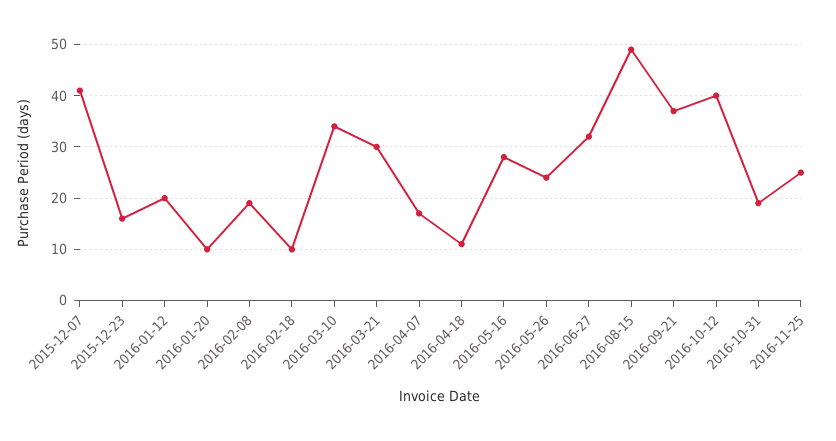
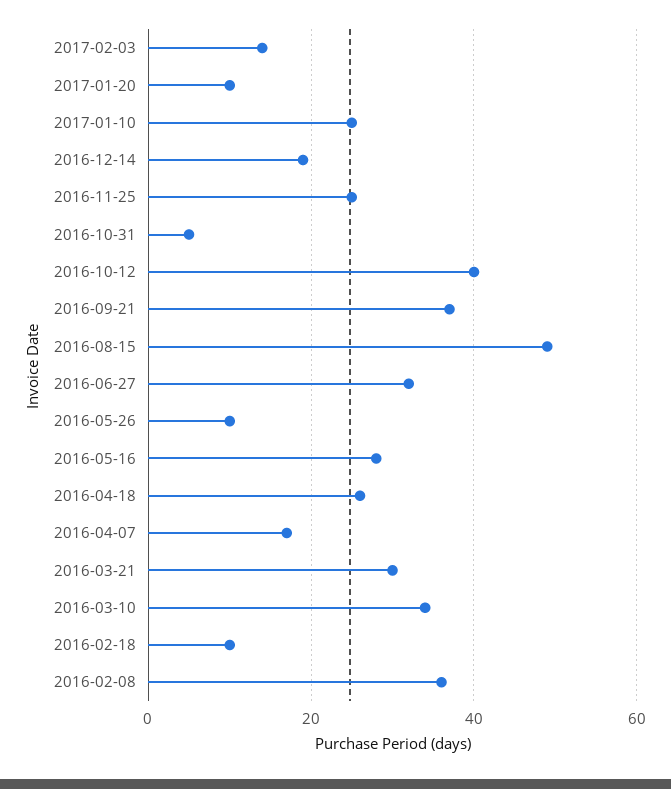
2015-12-07: 40 -> none
2015-12-23: 15 -> none
2016-01-12: 20 -> none
2016-01-20: 10 -> none
2016-02-08: 20 -> 35
2016-04-18: 10 -> 25
2016-05-26: 25 -> 10
2016-10-31: 20 -> 5
2017-02-03: none -> 15
2017-01-20: none -> 10
2017-01-10: none -> 25
2016-12-14: none -> 20

